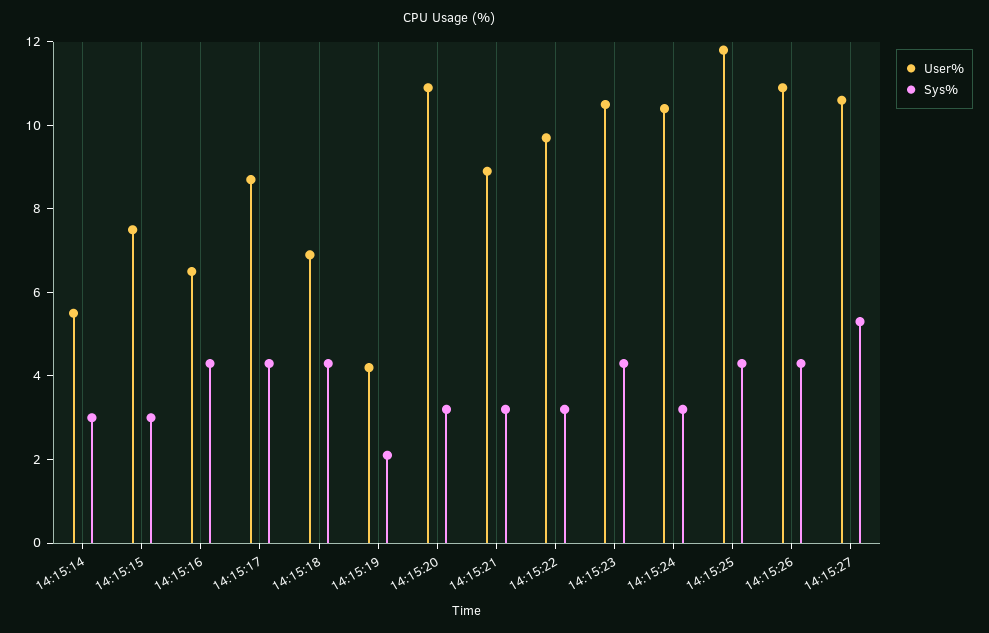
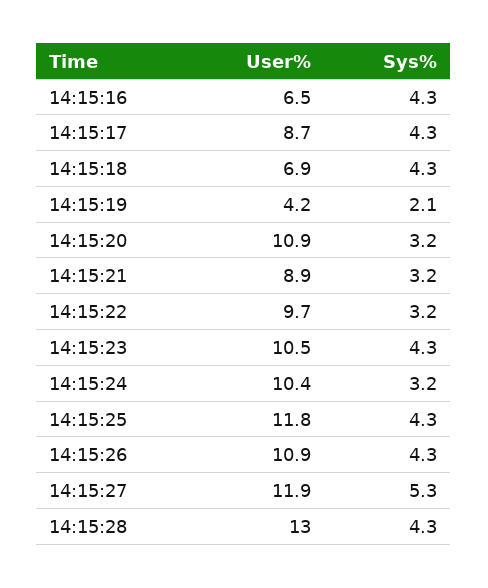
User%, 14:15:14: 5.5 -> none
Sys%, 14:15:14: 3 -> none
User%, 14:15:15: 7.5 -> none
Sys%, 14:15:15: 3 -> none
User%, 14:15:27: 10.5 -> 11.9
User%, 14:15:28: none -> 13
Sys%, 14:15:28: none -> 4.3

